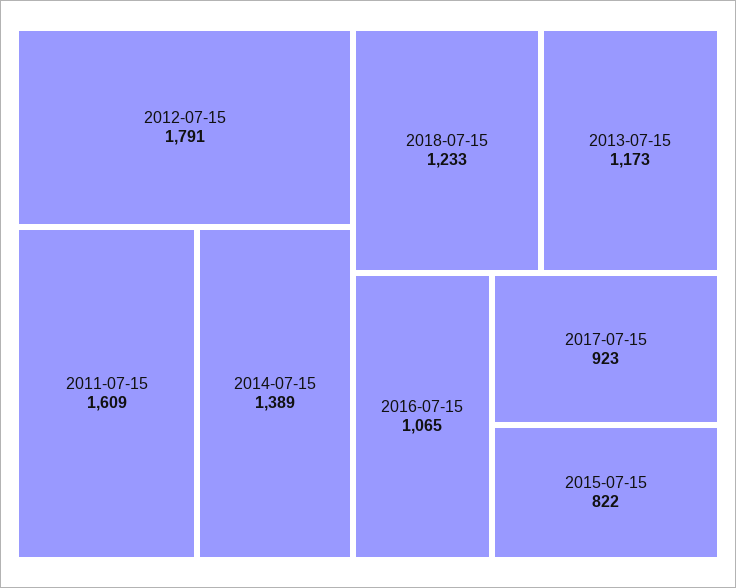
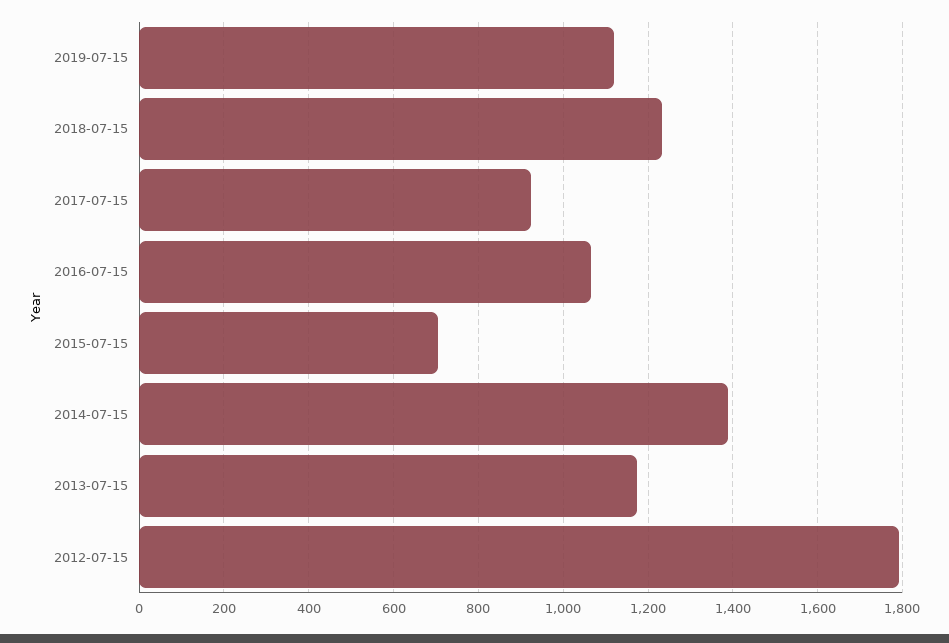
2011-07-15: 1609 -> none
2015-07-15: 822 -> 700
2019-07-15: none -> 1120

